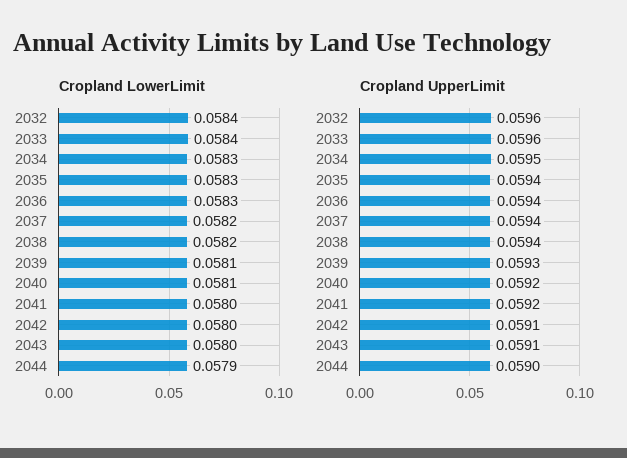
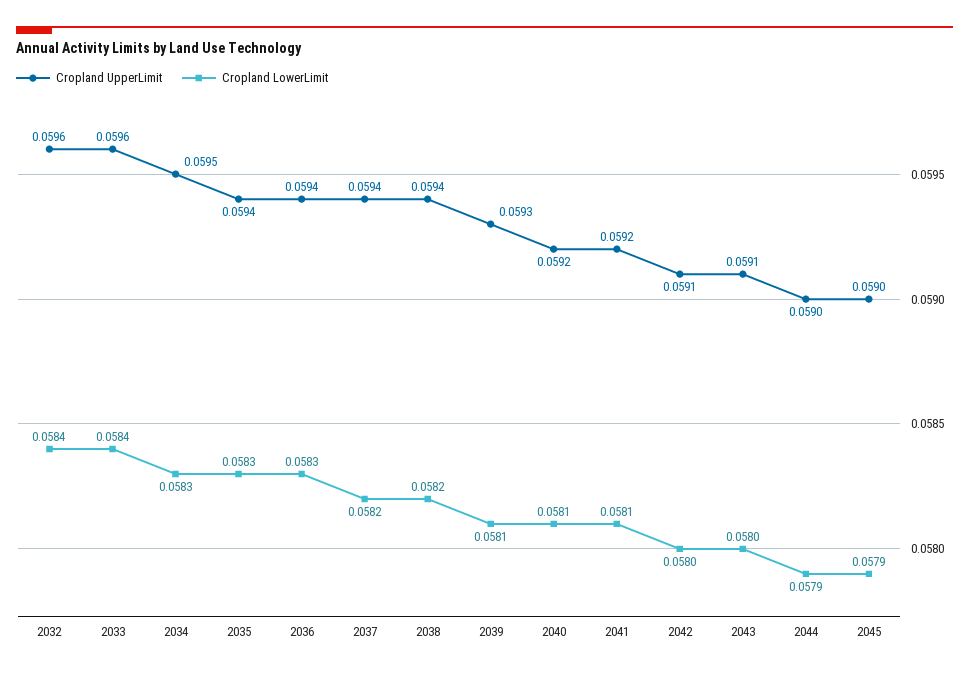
Cropland LowerLimit, 2041: 0.058 -> 0.0581
Cropland UpperLimit, 2045: none -> 0.059
Cropland LowerLimit, 2045: none -> 0.0579

